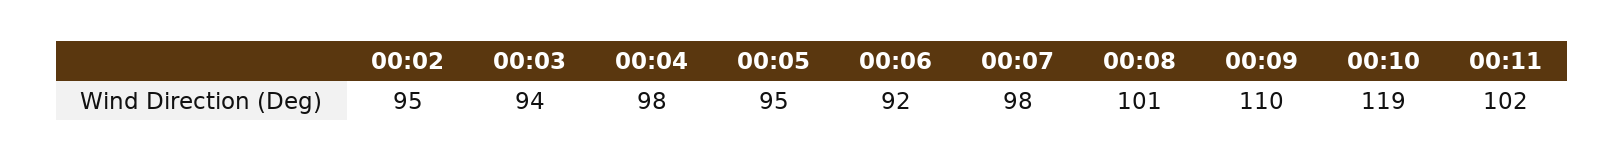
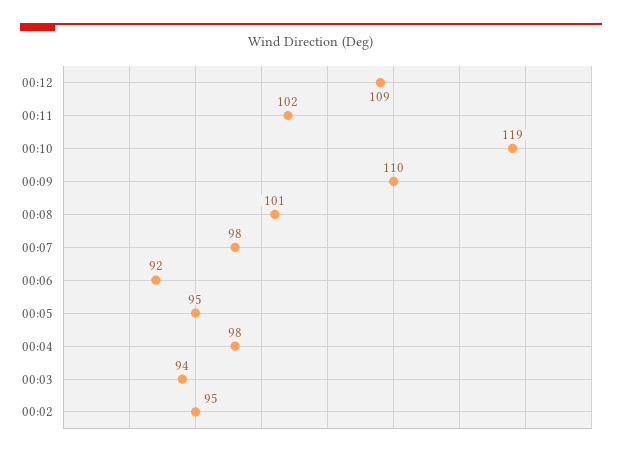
00:12: none -> 109

